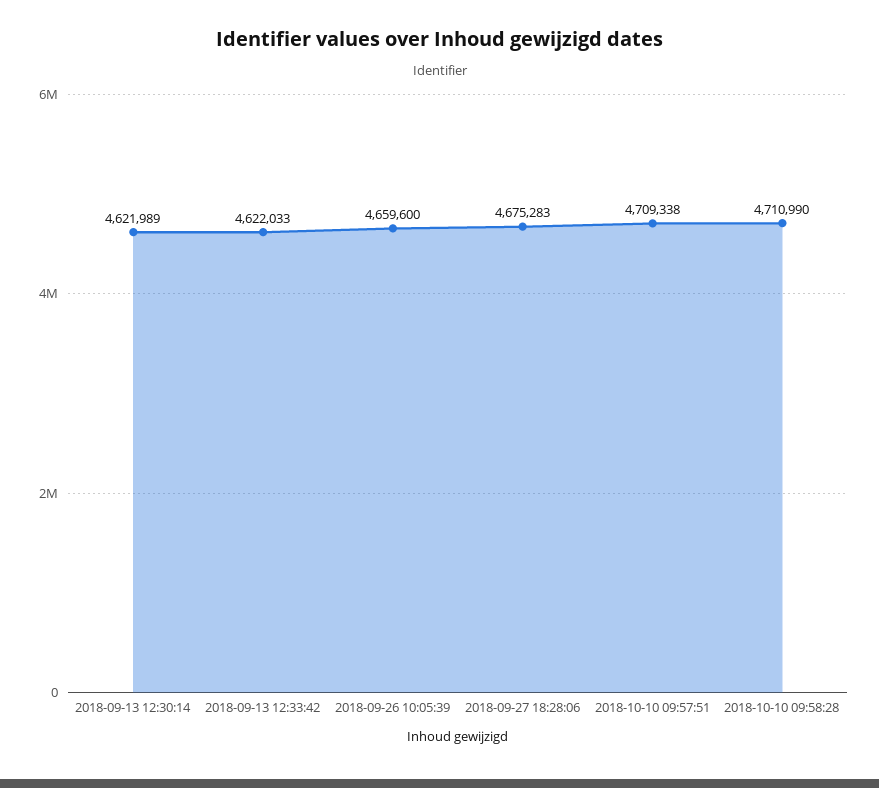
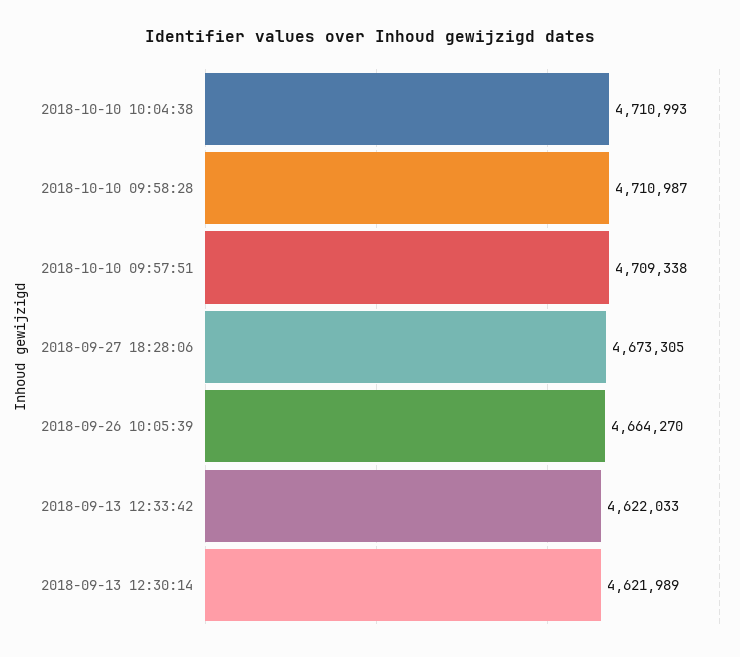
2018-09-26 10:05:39: 4659600 -> 4664270
2018-09-27 18:28:06: 4675283 -> 4673305
2018-10-10 09:58:28: 4710990 -> 4710987
2018-10-10 10:04:38: none -> 4710993

